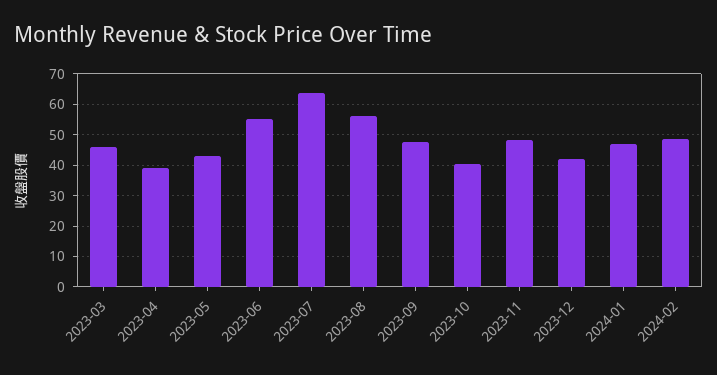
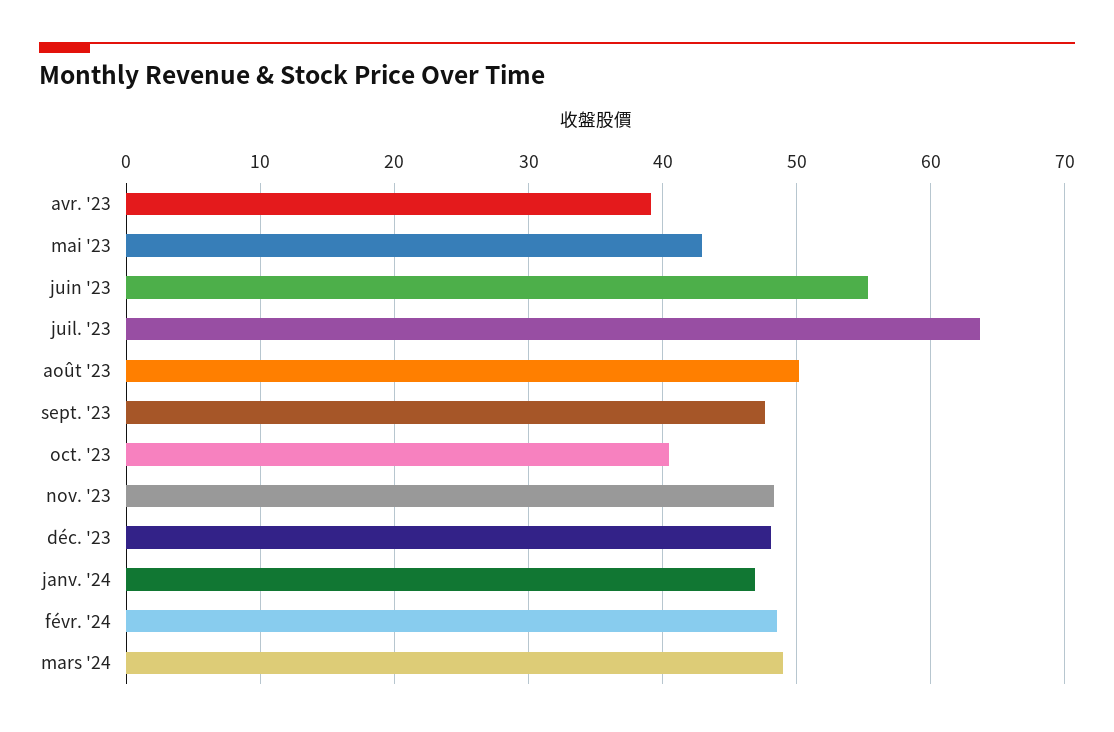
2023-03: 46 -> none
2023-08: 56 -> 50
2023-12: 42 -> 48
mars '24: none -> 49

